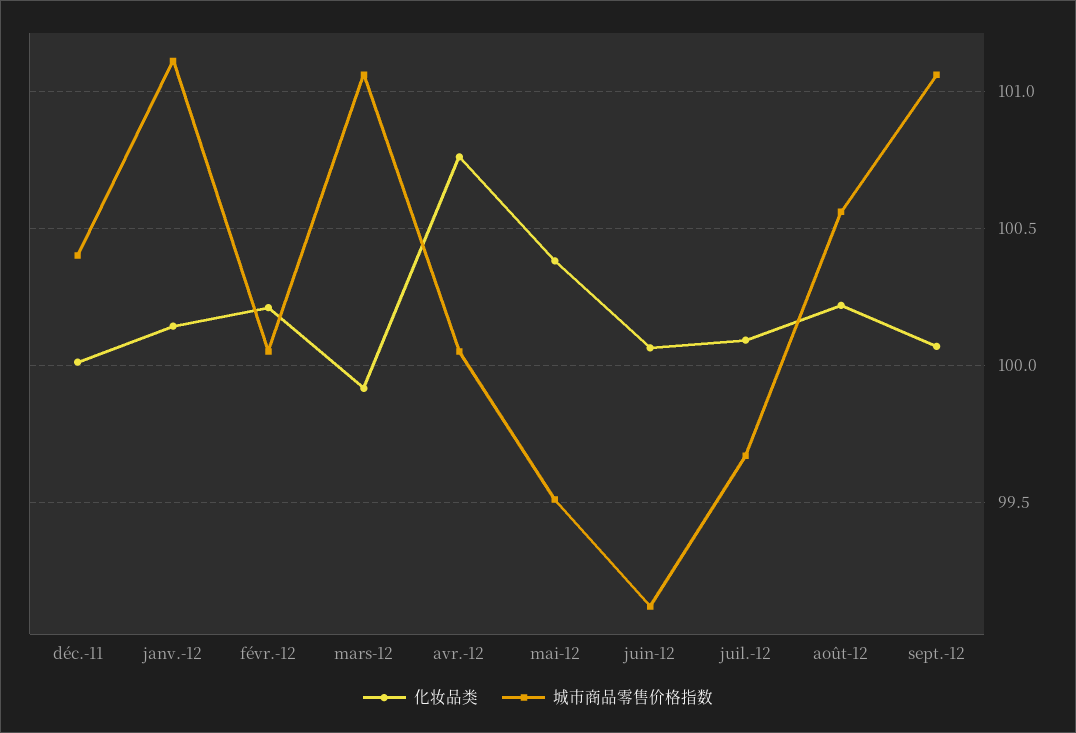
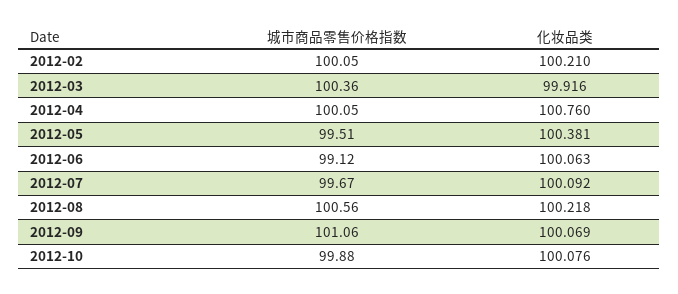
化妆品类, déc.-11: 100 -> none
城市商品零售价格指数, déc.-11: 100.4 -> none
化妆品类, janv.-12: 100.15 -> none
城市商品零售价格指数, janv.-12: 101.1 -> none
城市商品零售价格指数, mars-12: 101.05 -> 100.36
城市商品零售价格指数, 2012-10: none -> 99.88
化妆品类, 2012-10: none -> 100.076

